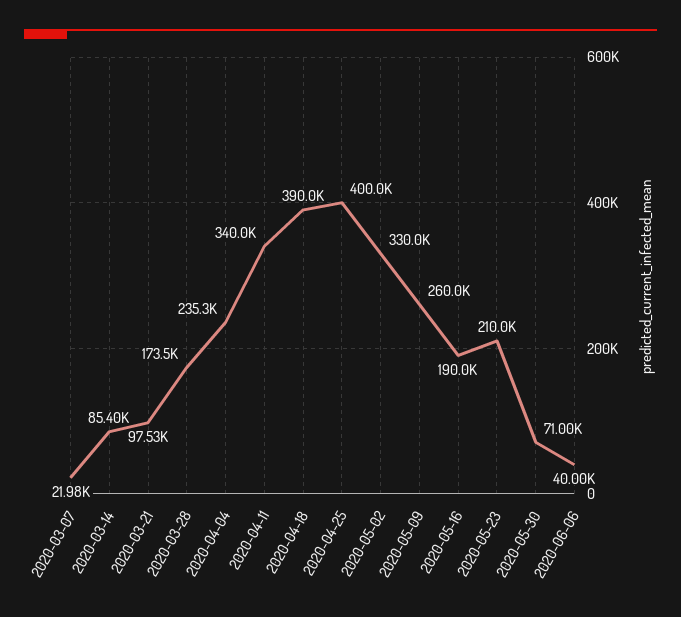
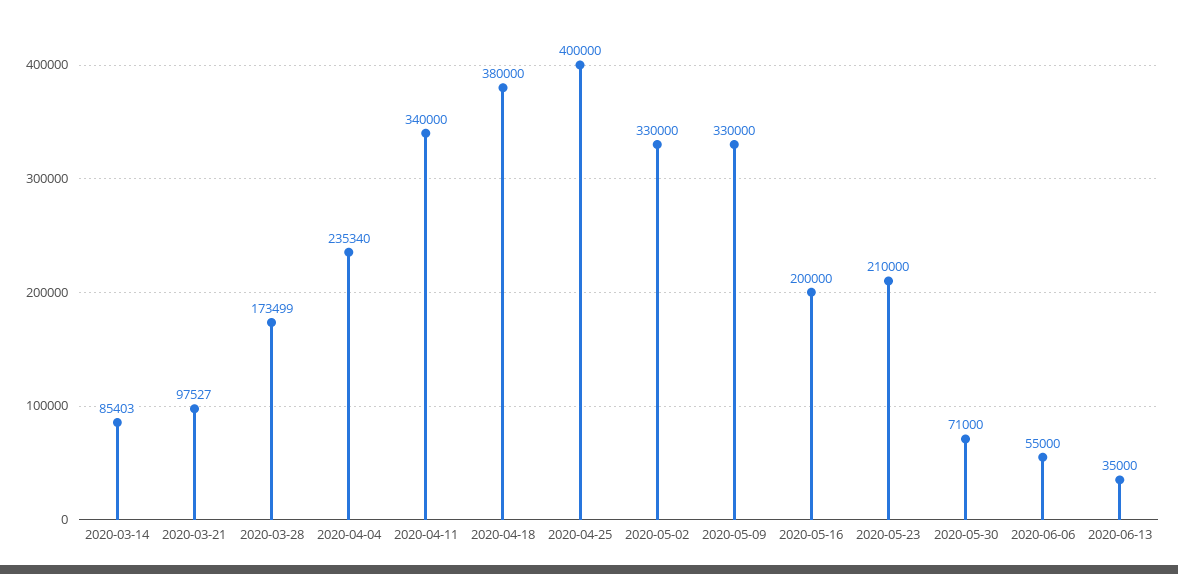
2020-03-07: 21980 -> none
2020-04-18: 390000 -> 380000
2020-05-09: 260000 -> 330000
2020-05-16: 190000 -> 200000
2020-06-06: 40000 -> 55000
2020-06-13: none -> 35000

